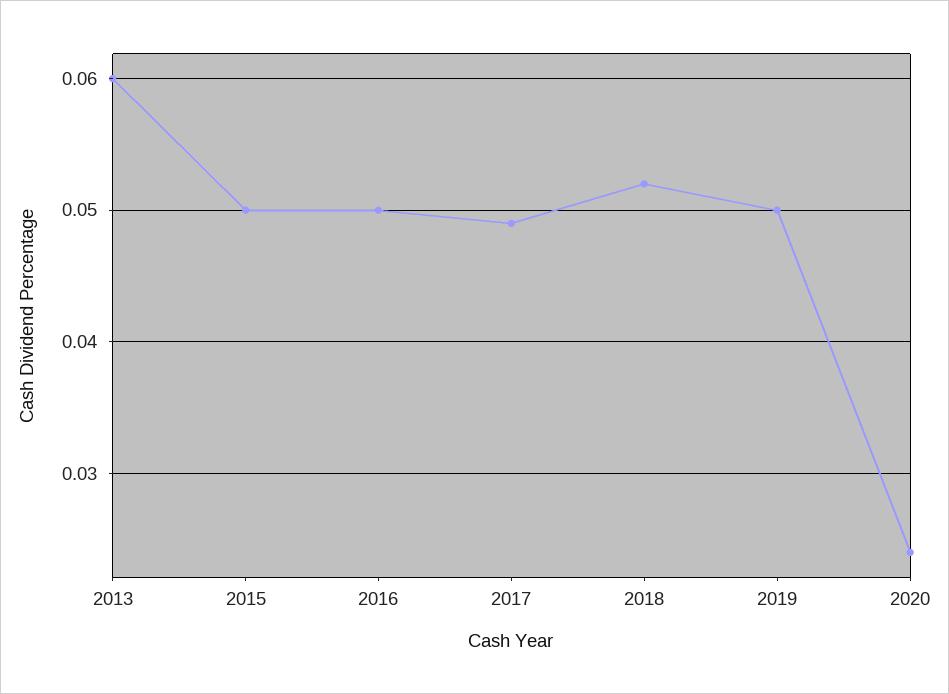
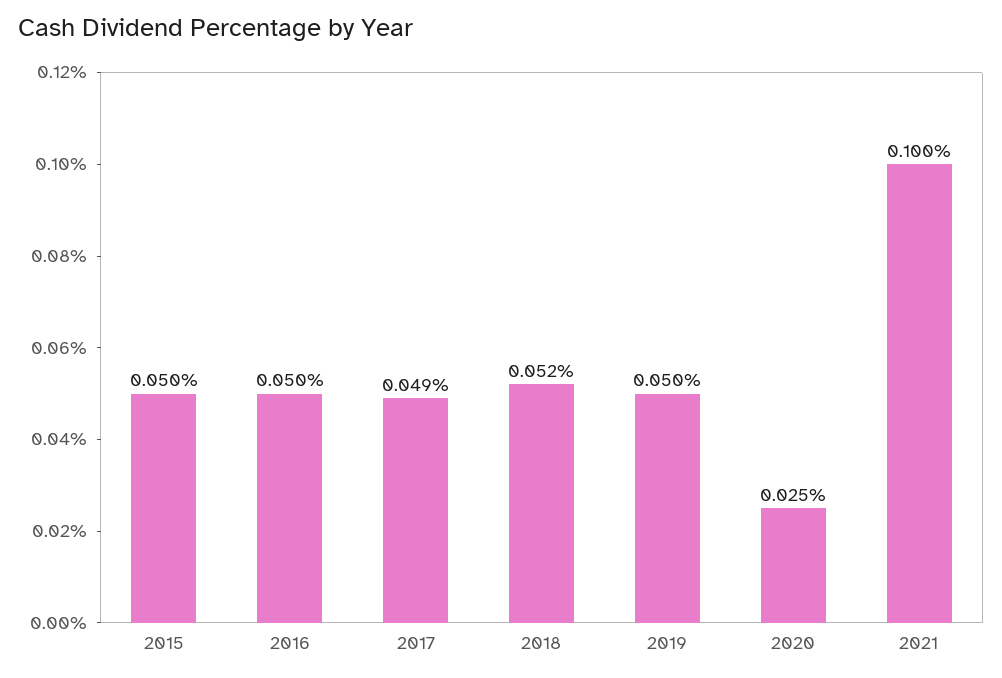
2013: 0.06 -> none
2020: 0.024 -> 0.025
2021: none -> 0.1

